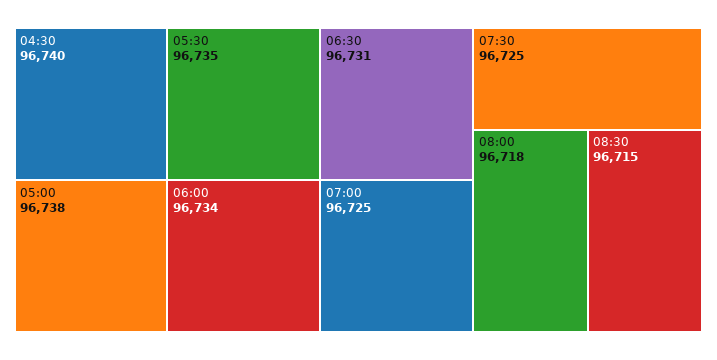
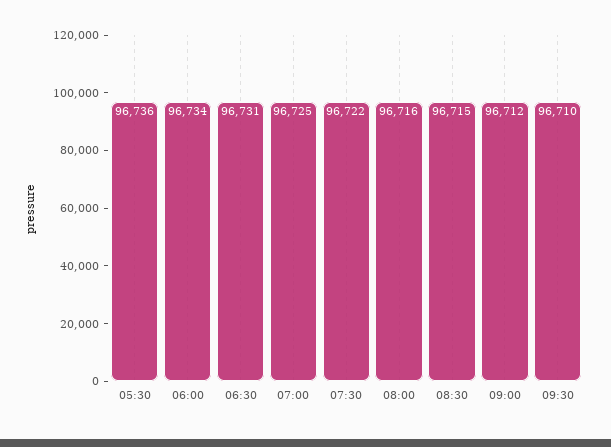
04:30: 96740 -> none
05:00: 96738 -> none
05:30: 96735 -> 96736
07:30: 96725 -> 96722
08:00: 96718 -> 96716
09:00: none -> 96712
09:30: none -> 96710

